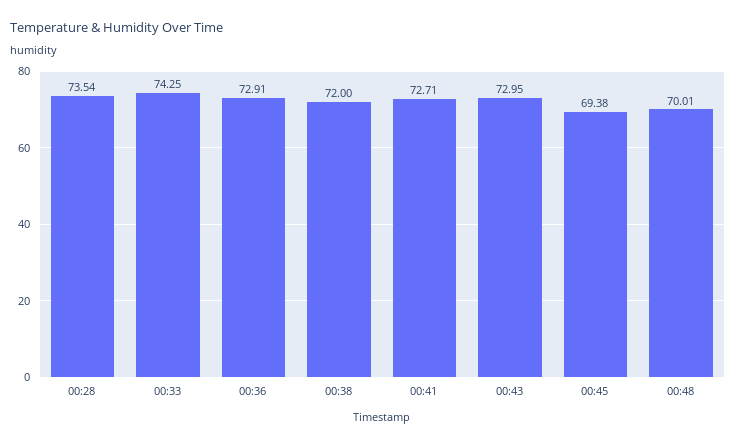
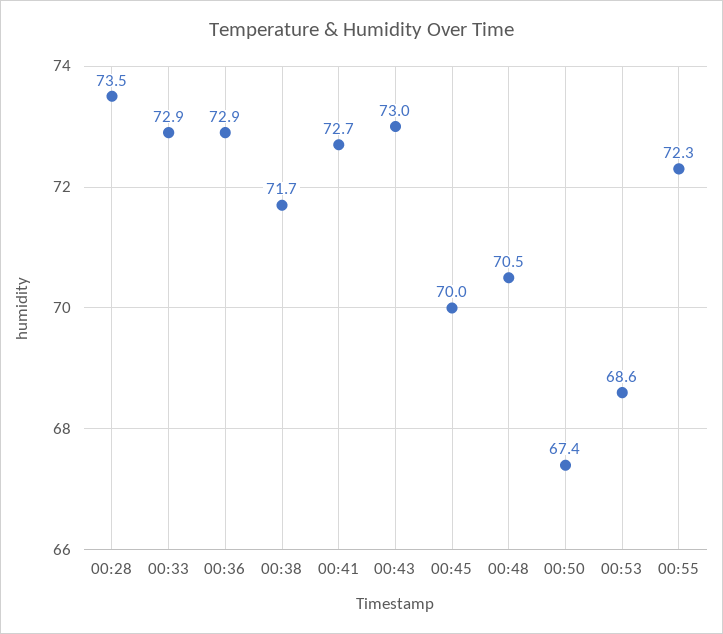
00:33: 74.25 -> 72.9
00:38: 72 -> 71.7
00:45: 69.38 -> 70
00:48: 70.01 -> 70.5
00:50: none -> 67.4
00:53: none -> 68.6
00:55: none -> 72.3

